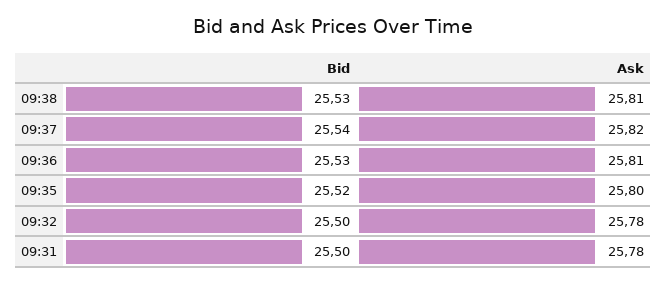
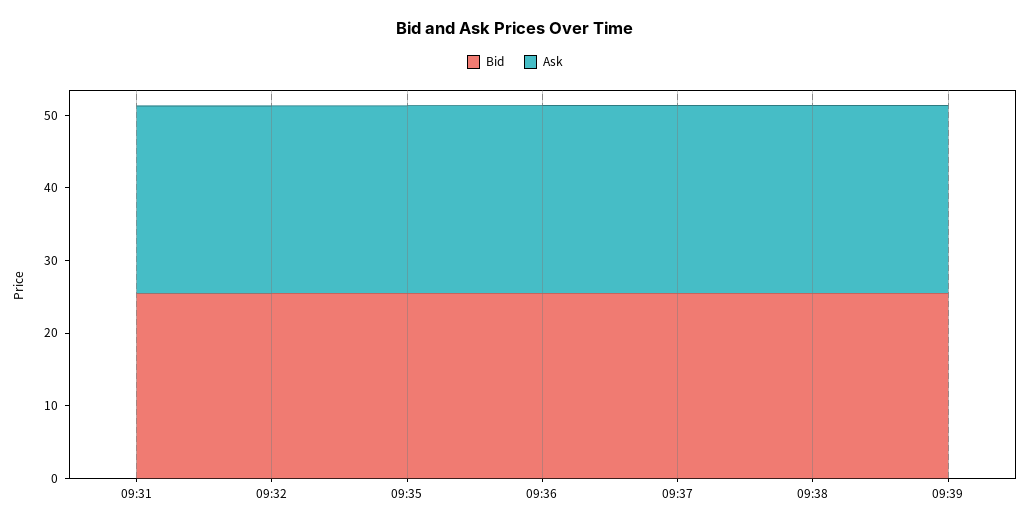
Bid, 09:39: none -> 26
Ask, 09:39: none -> 26

